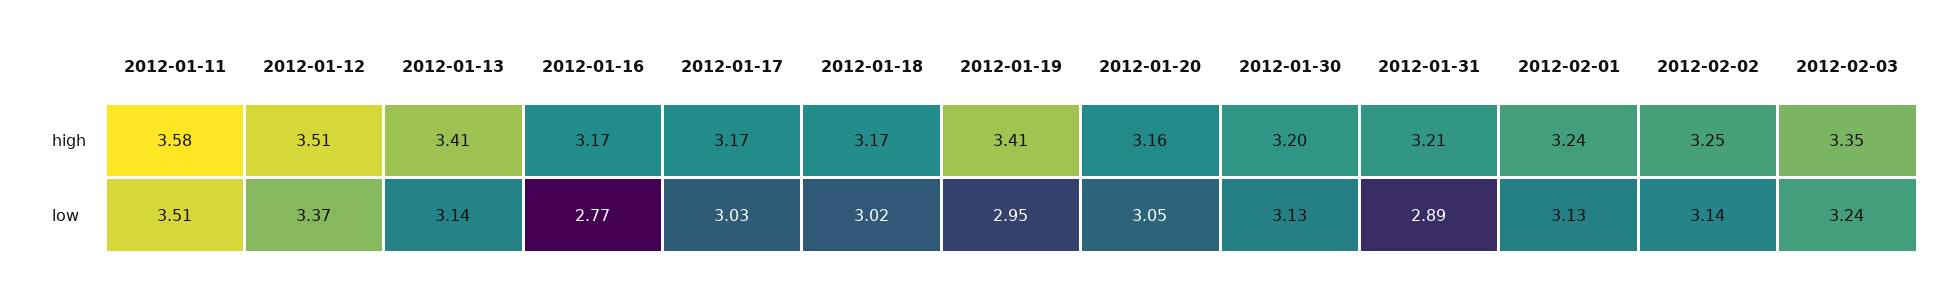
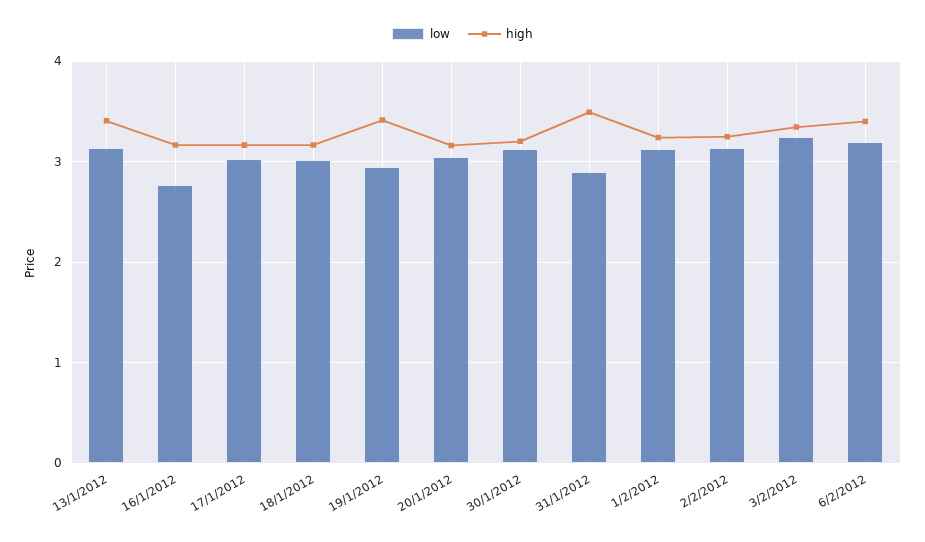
high, 2012-01-11: 3.58 -> none
high, 2012-01-12: 3.51 -> none
high, 2012-01-31: 3.21 -> 3.5
low, 2012-01-11: 3.51 -> none
low, 2012-01-12: 3.37 -> none
low, 6/2/2012: none -> 3.2
high, 6/2/2012: none -> 3.4

